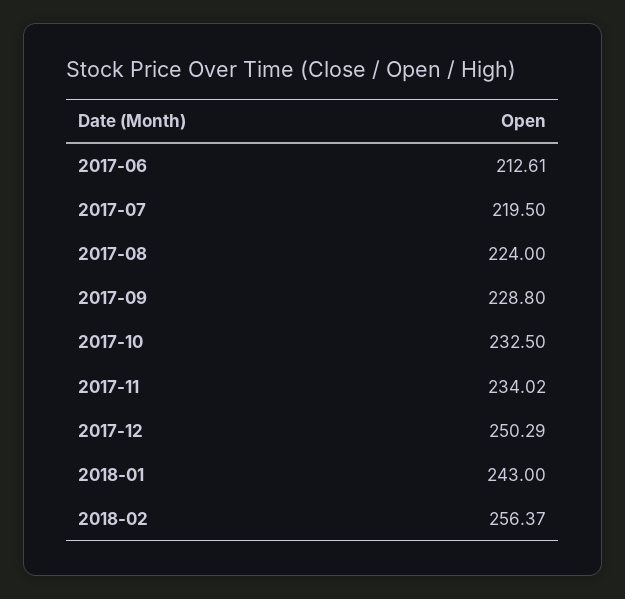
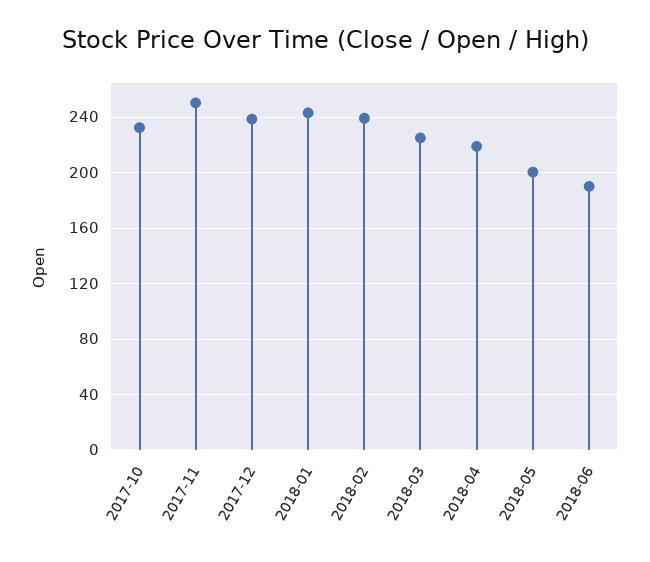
2017-06: 212.61 -> none
2017-07: 219.5 -> none
2017-08: 224 -> none
2017-09: 228.8 -> none
2017-11: 234.02 -> 250
2017-12: 250.29 -> 240
2018-02: 256.37 -> 240
2018-03: none -> 225
2018-04: none -> 220
2018-05: none -> 200
2018-06: none -> 190

